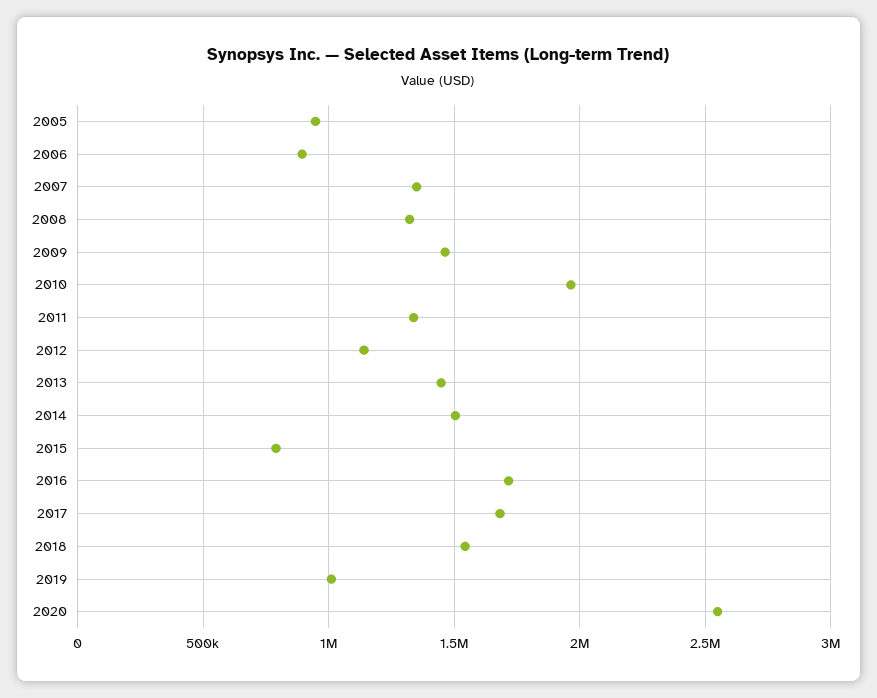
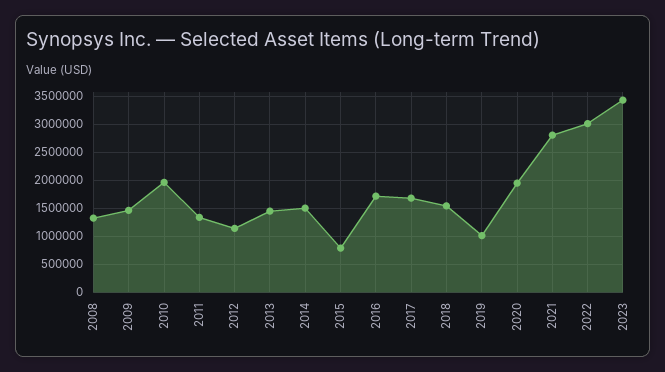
2005: 950000 -> none
2006: 900000 -> none
2007: 1350000 -> none
2020: 2550000 -> 2000000
2021: none -> 2750000
2022: none -> 3000000
2023: none -> 3500000

